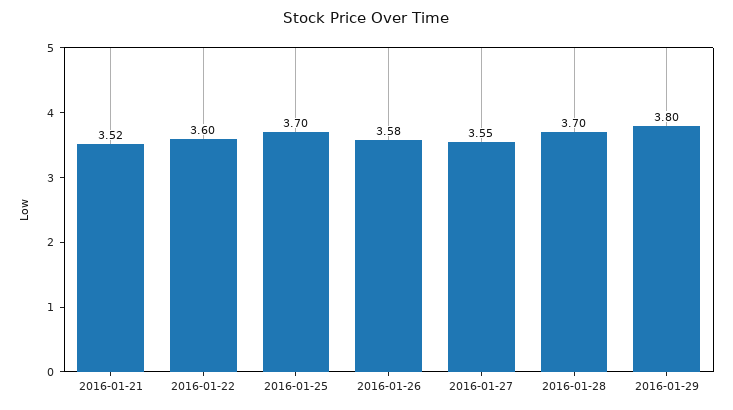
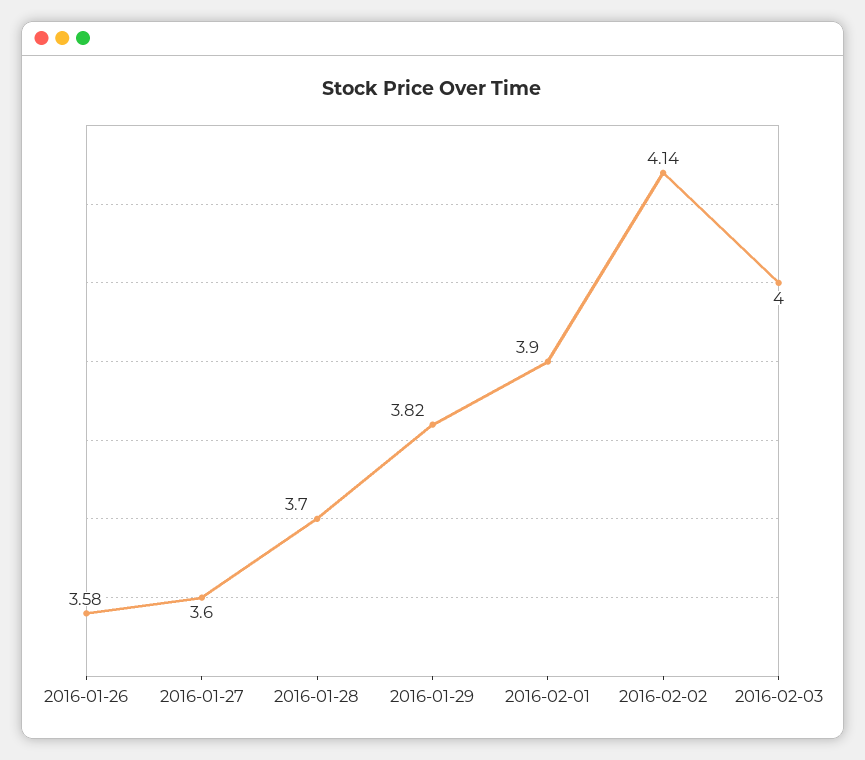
2016-01-21: 3.52 -> none
2016-01-22: 3.6 -> none
2016-01-25: 3.7 -> none
2016-01-27: 3.55 -> 3.6
2016-01-29: 3.8 -> 3.82
2016-02-01: none -> 3.9
2016-02-02: none -> 4.14
2016-02-03: none -> 4

